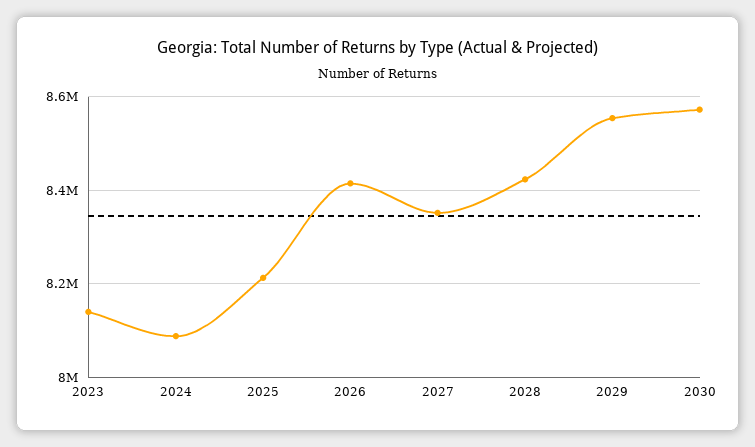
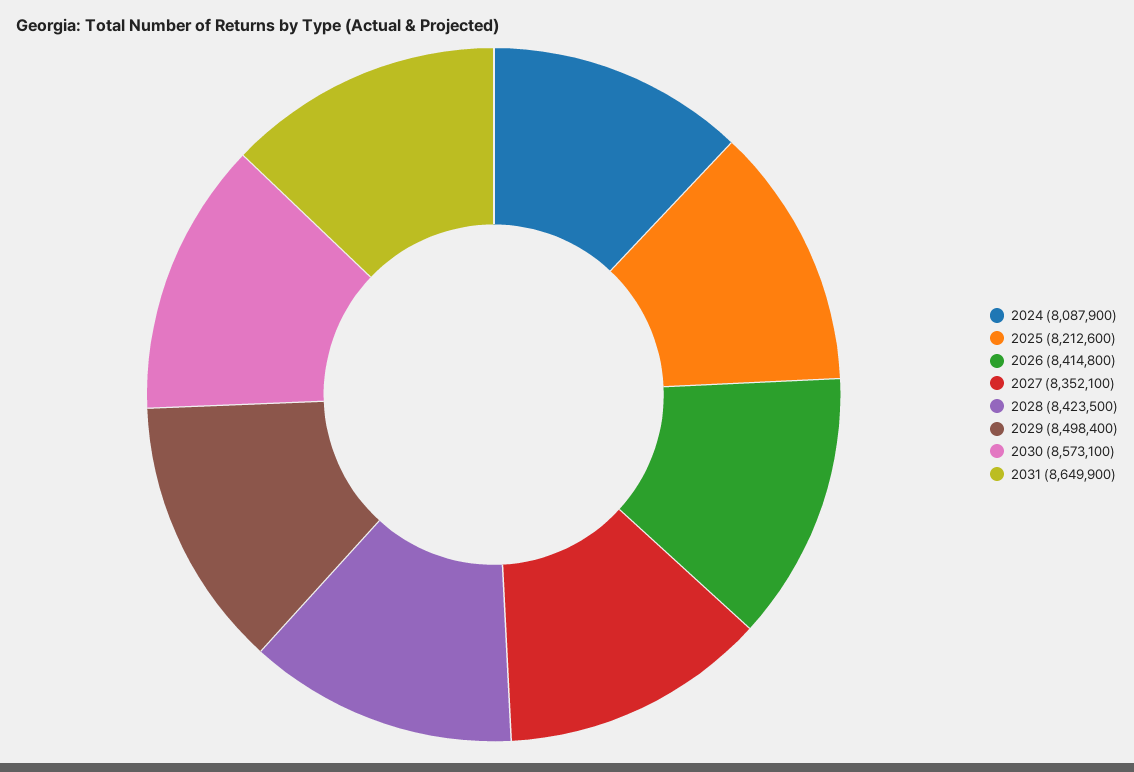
2023: 8140000 -> none
2029: 8560000 -> 8498400
2031: none -> 8649900

